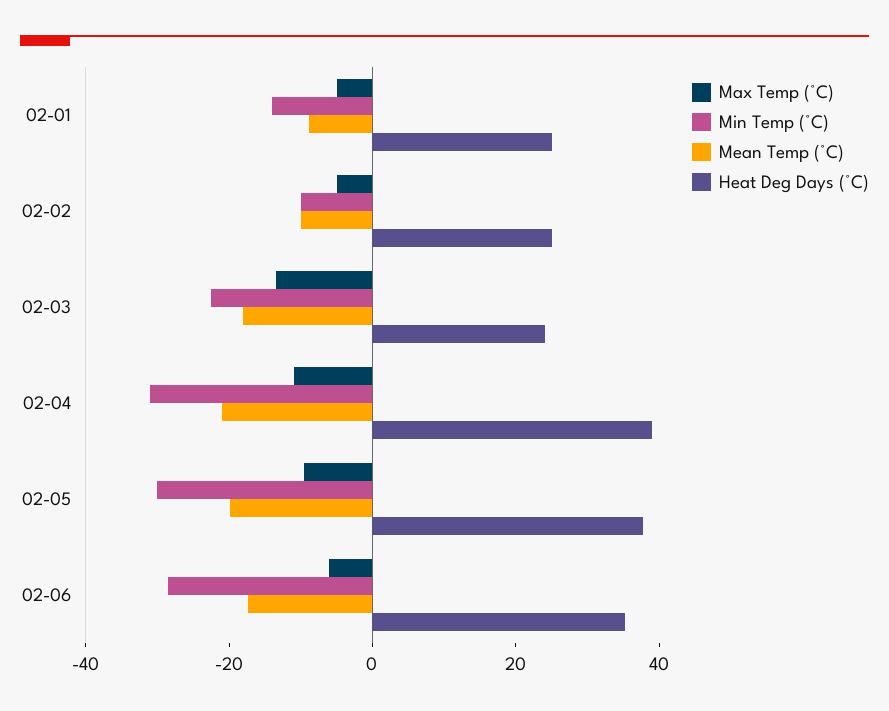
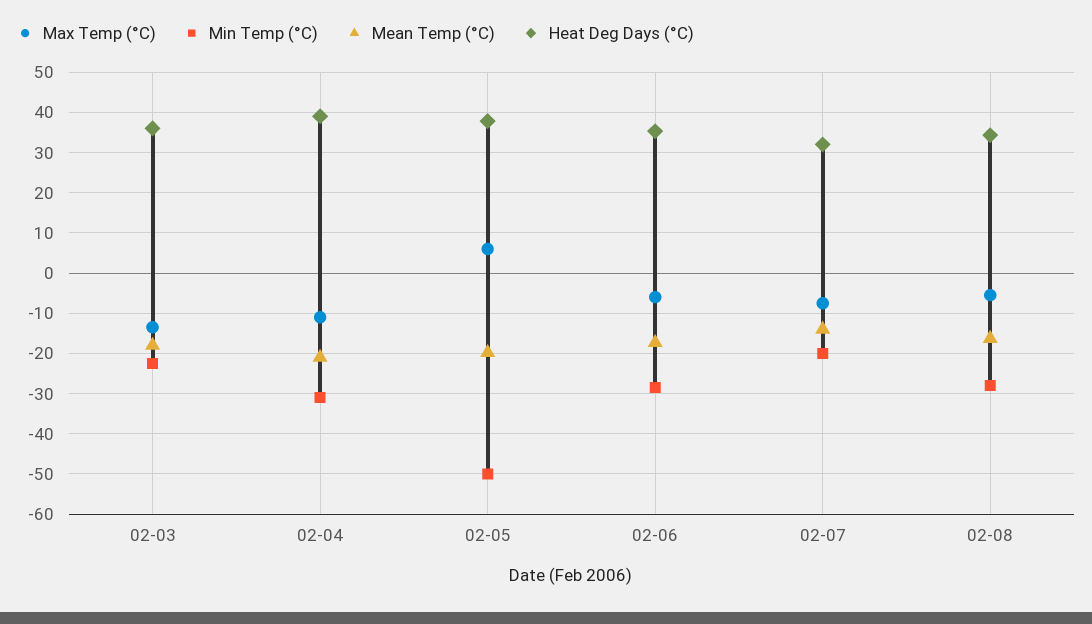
Max Temp (°C), 02-01: -5 -> none
Min Temp (°C), 02-01: -15 -> none
Mean Temp (°C), 02-01: -10 -> none
Heat Deg Days (°C), 02-01: 25 -> none
Max Temp (°C), 02-02: -5 -> none
Min Temp (°C), 02-02: -10 -> none
Mean Temp (°C), 02-02: -10 -> none
Heat Deg Days (°C), 02-02: 25 -> none
Heat Deg Days (°C), 02-03: 25 -> 36
Max Temp (°C), 02-05: -10 -> 6
Min Temp (°C), 02-05: -30 -> -50
Max Temp (°C), 02-07: none -> -8
Min Temp (°C), 02-07: none -> -20
Mean Temp (°C), 02-07: none -> -14
Heat Deg Days (°C), 02-07: none -> 32
Max Temp (°C), 02-08: none -> -6
Min Temp (°C), 02-08: none -> -28
Mean Temp (°C), 02-08: none -> -16
Heat Deg Days (°C), 02-08: none -> 34

